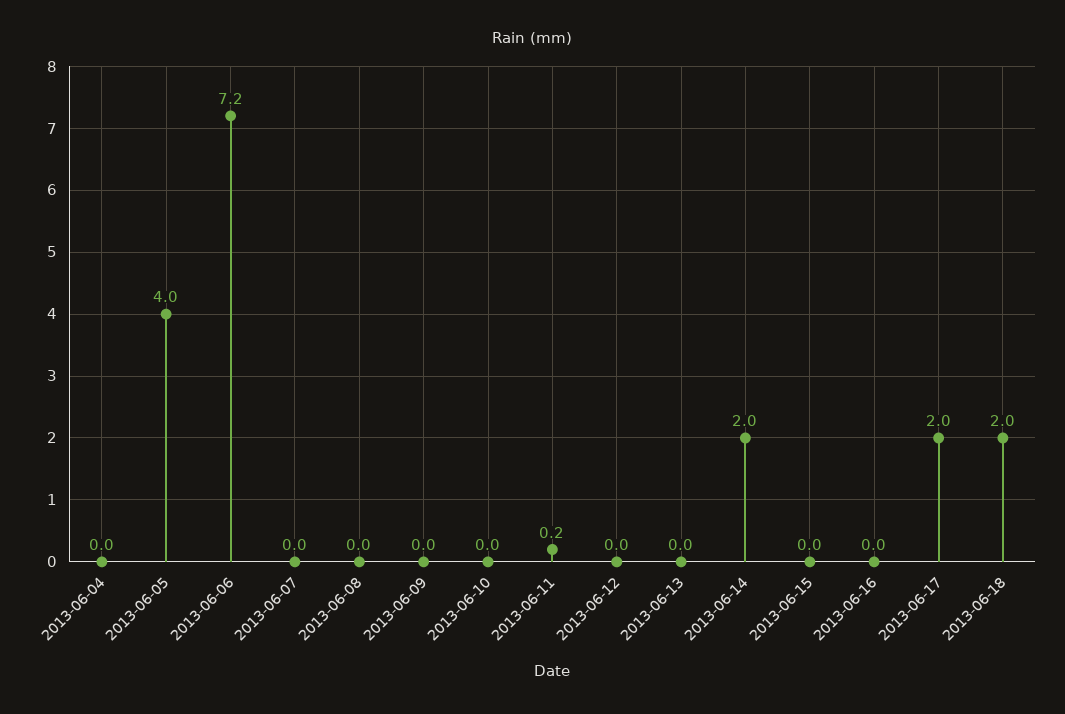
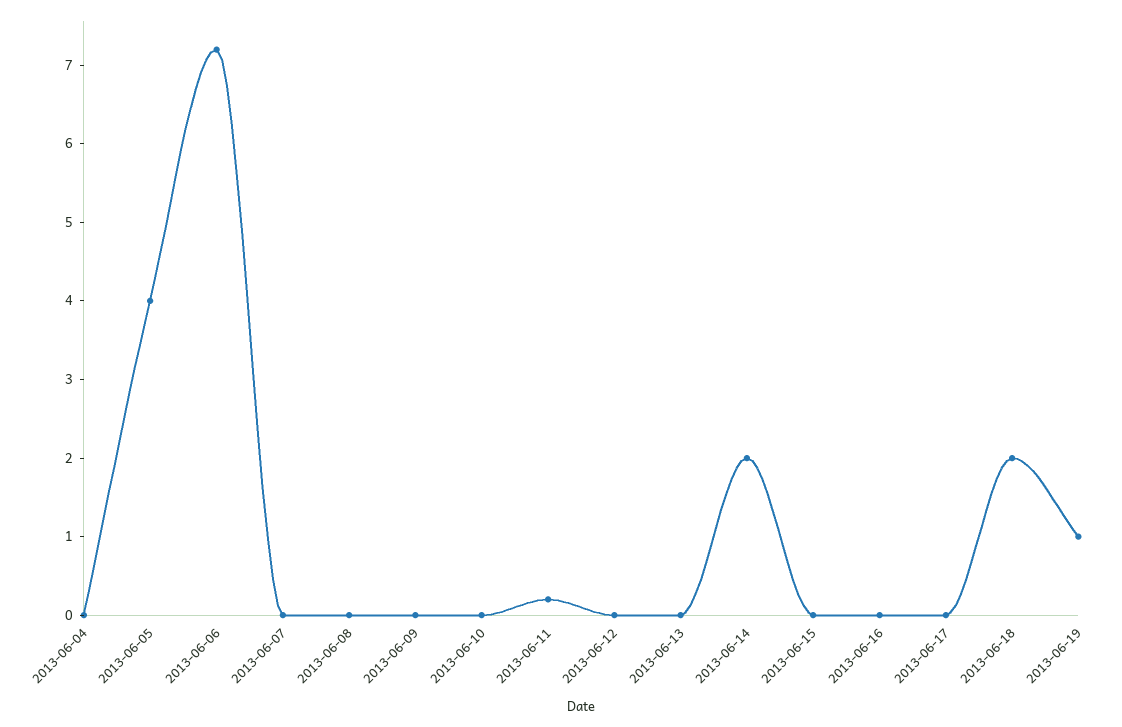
2013-06-17: 2 -> 0
2013-06-19: none -> 1

